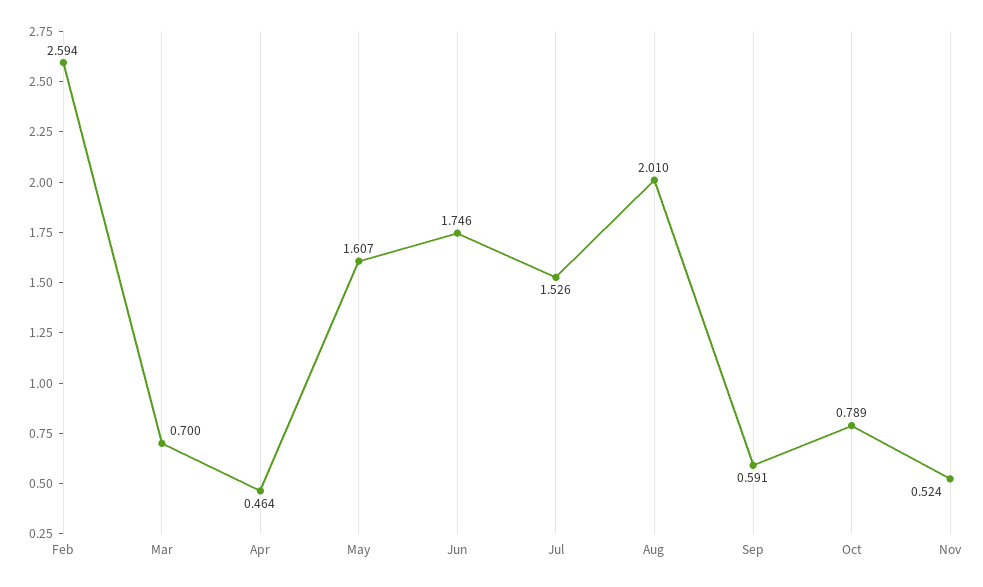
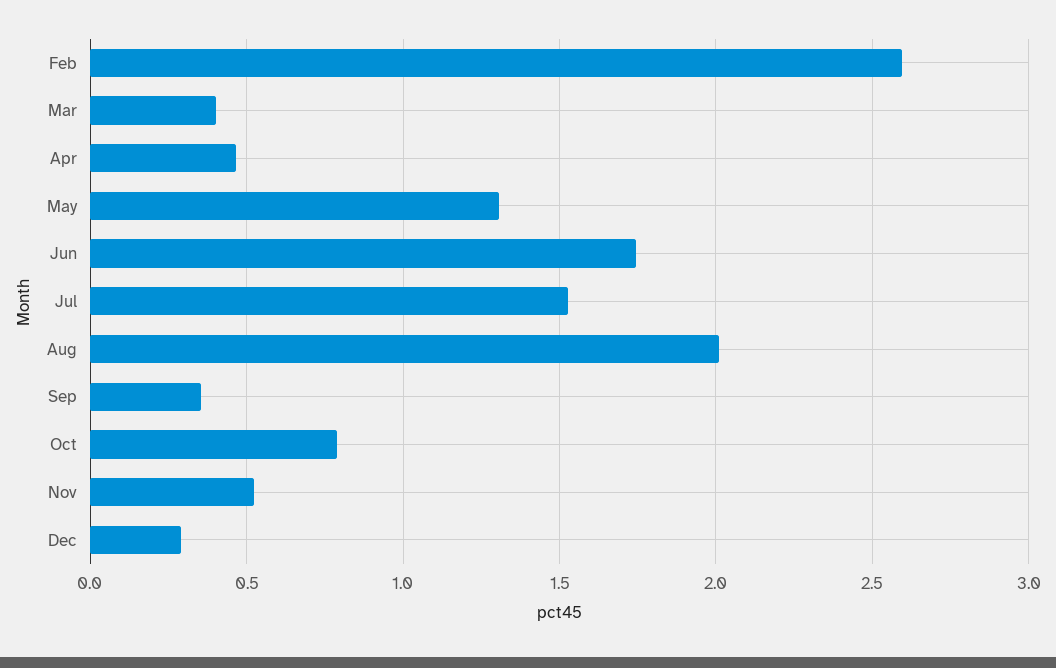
Mar: 0.7 -> 0.4
May: 1.607 -> 1.3
Sep: 0.591 -> 0.35
Dec: none -> 0.3

